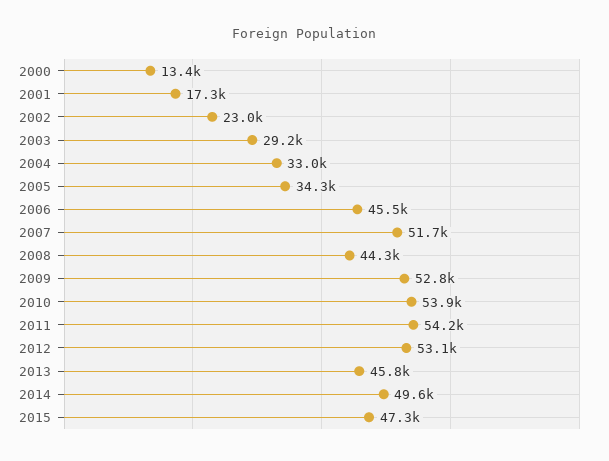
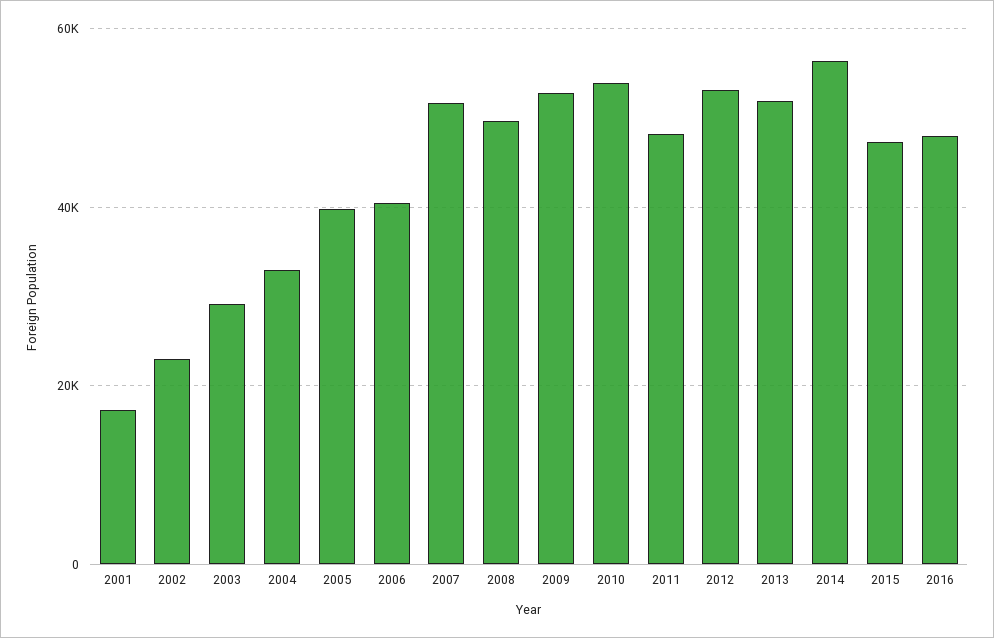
2000: 13400 -> none
2005: 34300 -> 40000
2006: 45500 -> 40000
2008: 44300 -> 50000
2011: 54200 -> 48000
2013: 45800 -> 52000
2014: 49600 -> 56000
2016: none -> 48000

